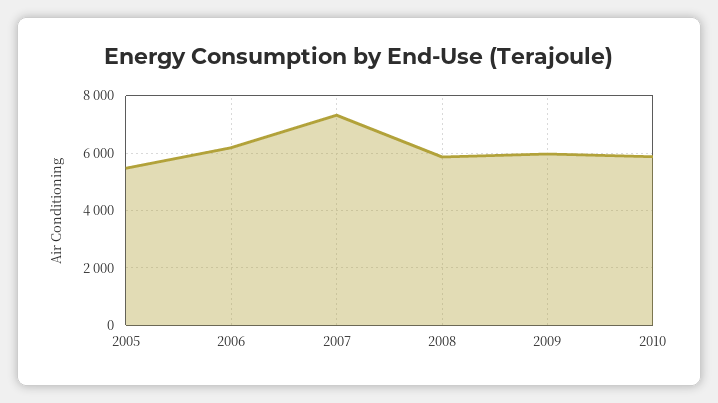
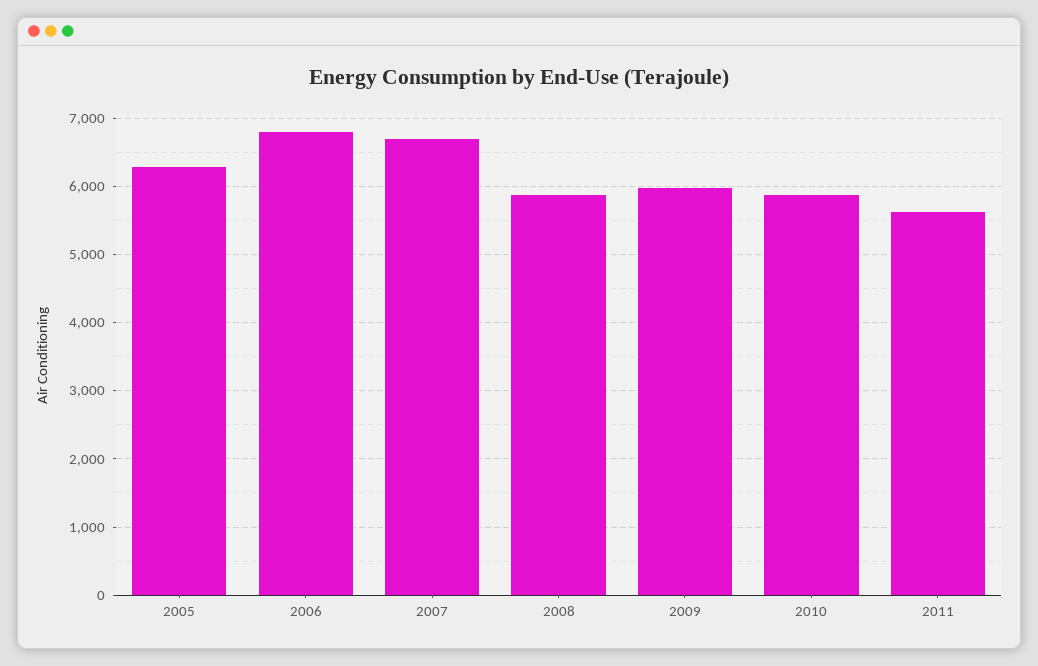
2005: 5500 -> 6300
2006: 6250 -> 6800
2007: 7250 -> 6700
2011: none -> 5600

